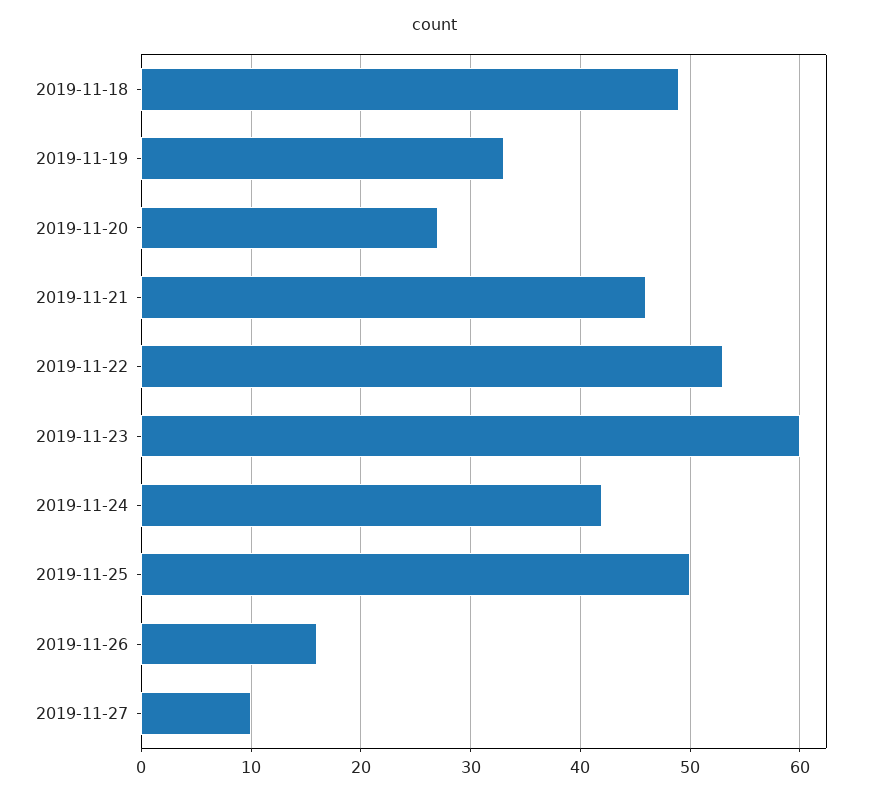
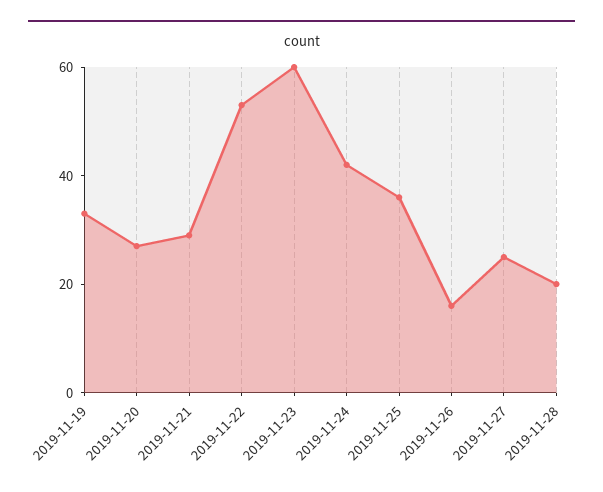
2019-11-18: 49 -> none
2019-11-21: 46 -> 30
2019-11-25: 50 -> 35
2019-11-27: 10 -> 25
2019-11-28: none -> 20

